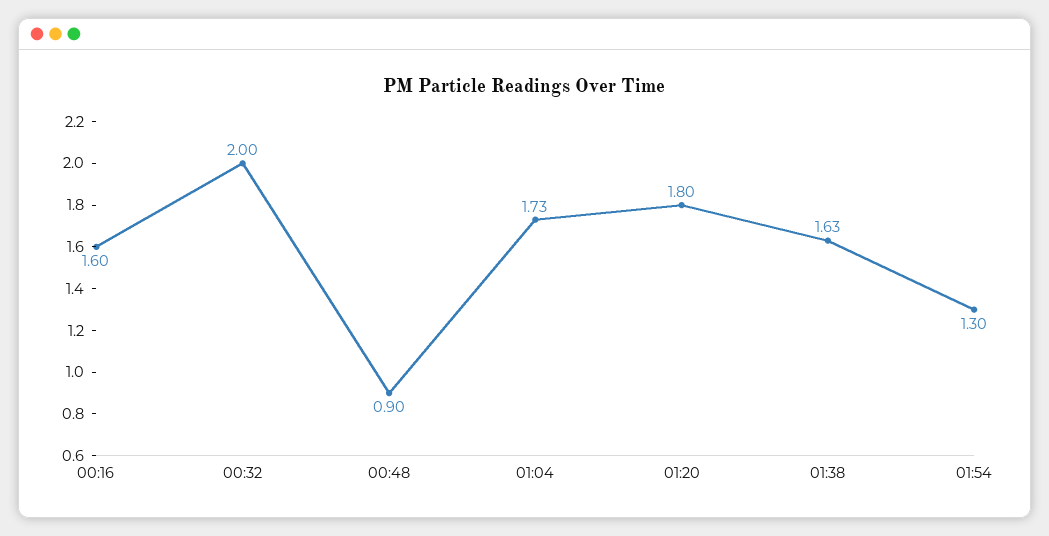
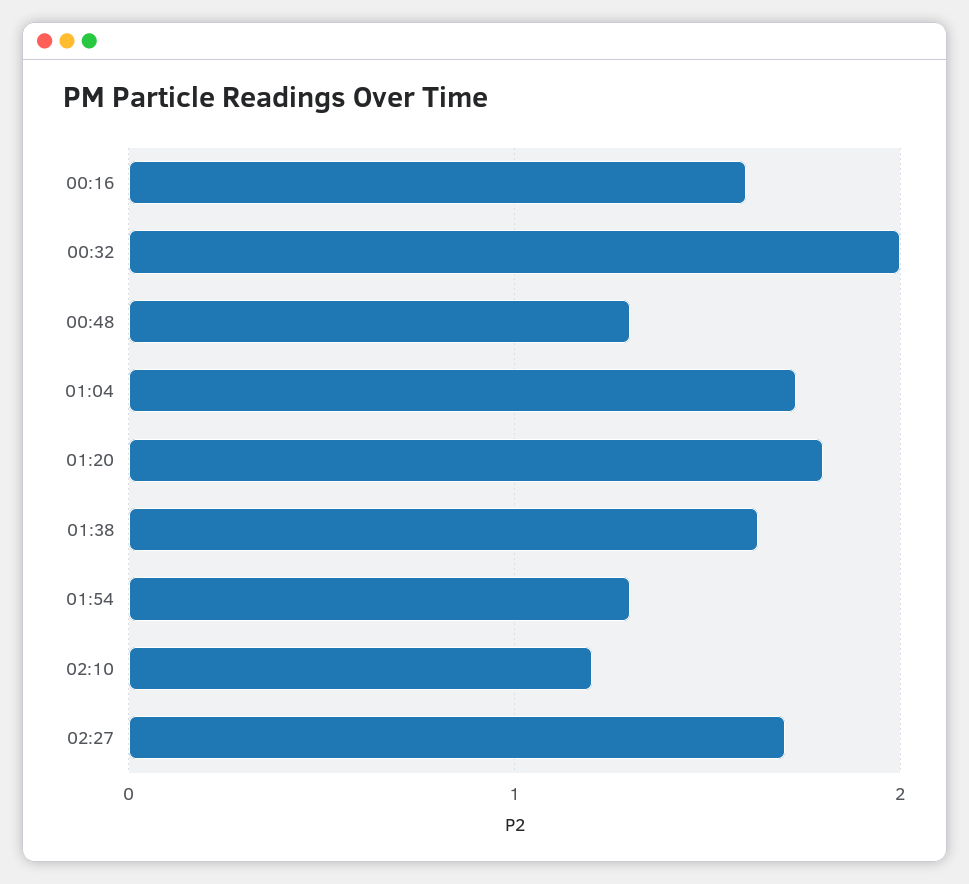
00:48: 0.9 -> 1.3
02:10: none -> 1.2
02:27: none -> 1.7

